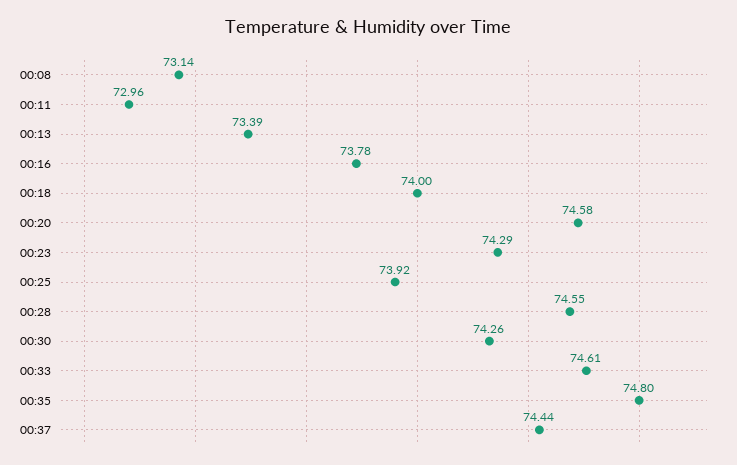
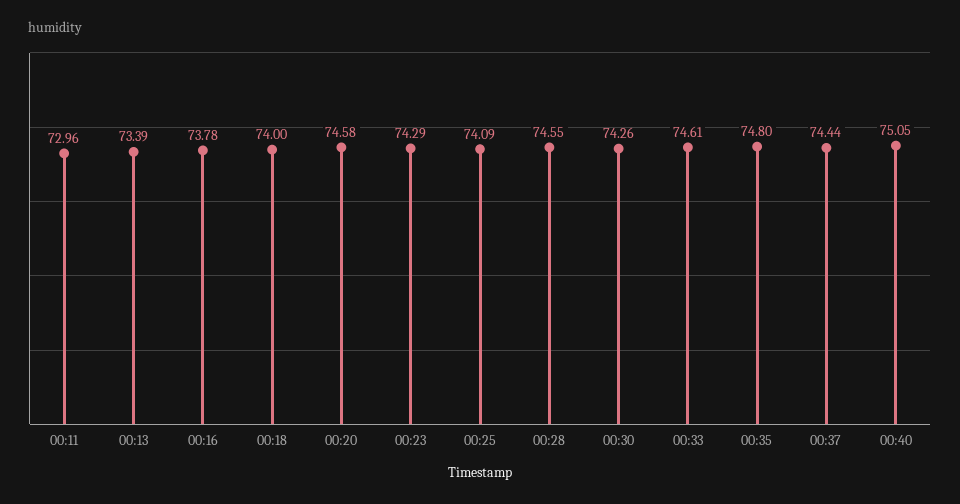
00:08: 73.14 -> none
00:25: 73.92 -> 74.09
00:40: none -> 75.05

